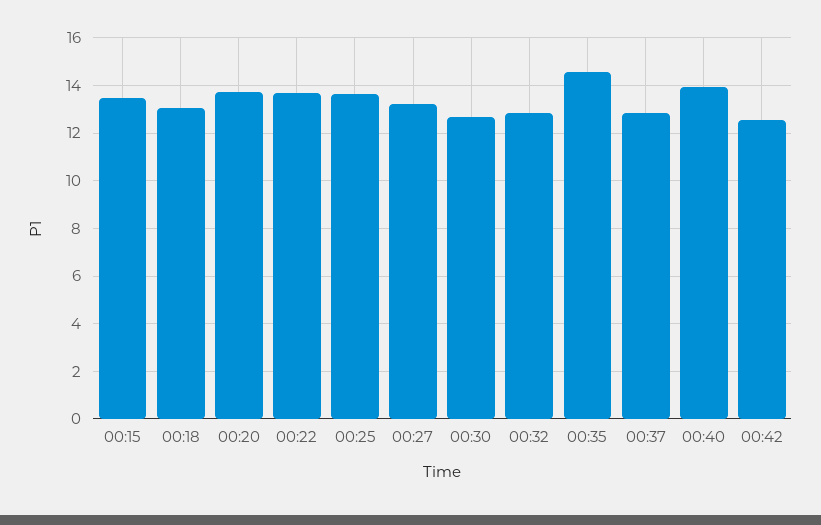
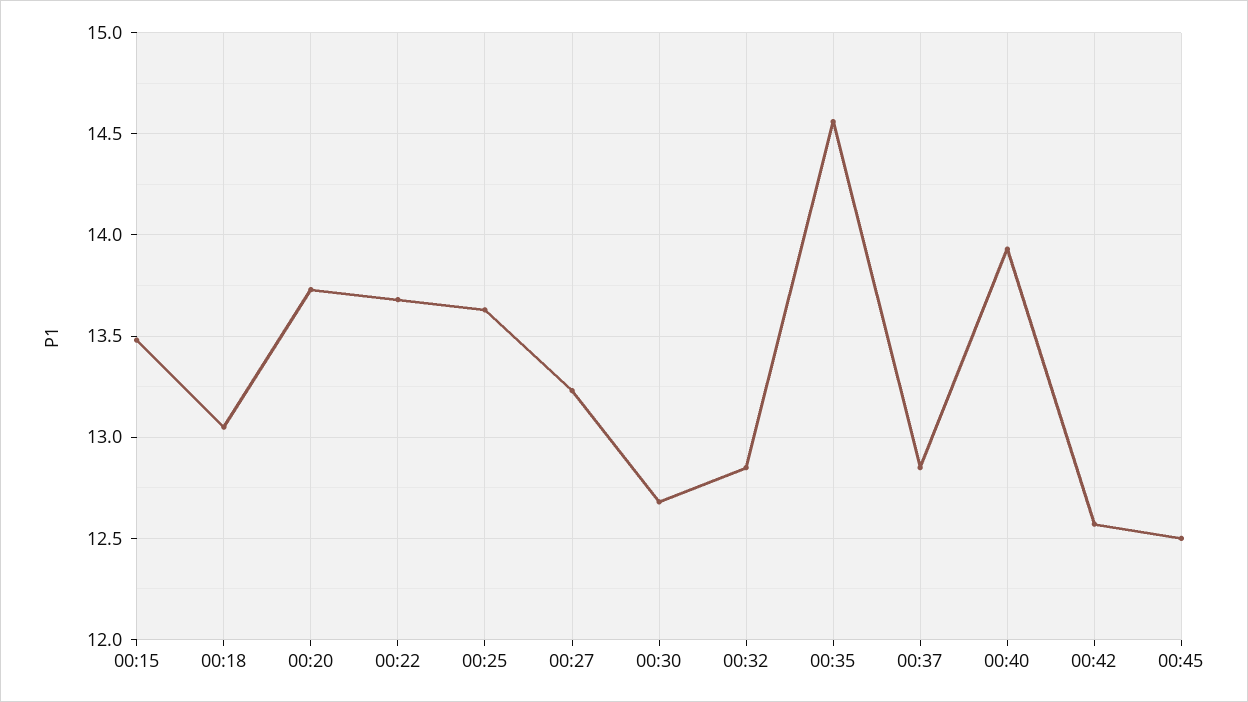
00:45: none -> 12.5

